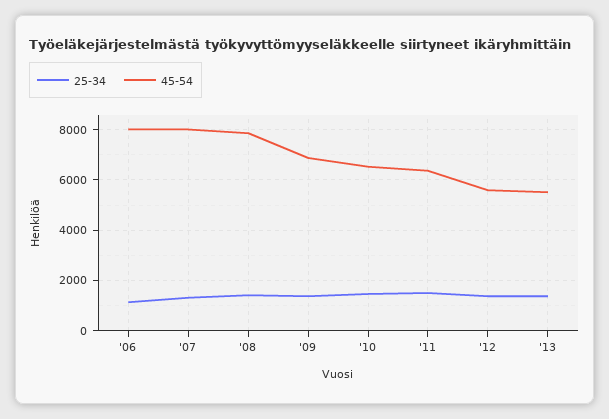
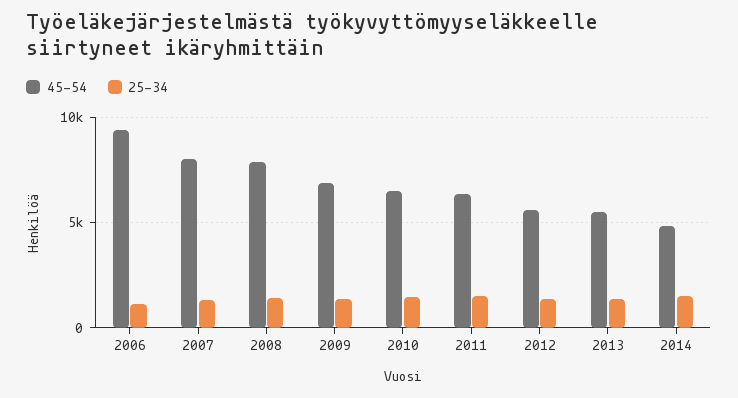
45-54, '06: 8000 -> 9500
45-54, 2014: none -> 5000
25-34, 2014: none -> 1500

